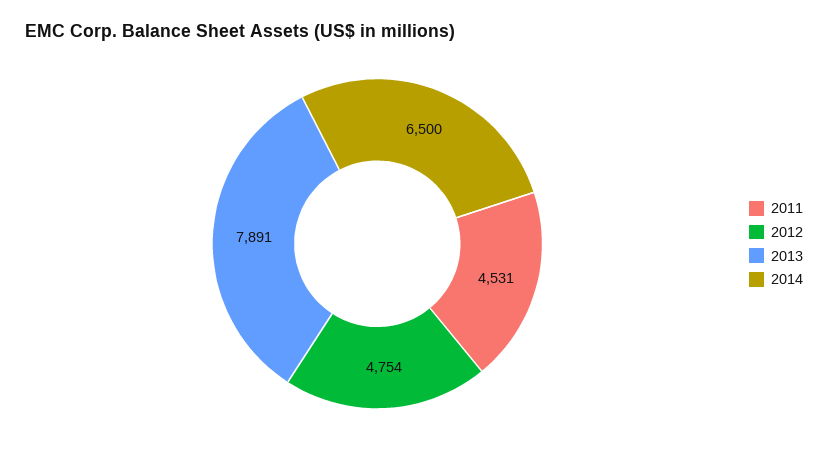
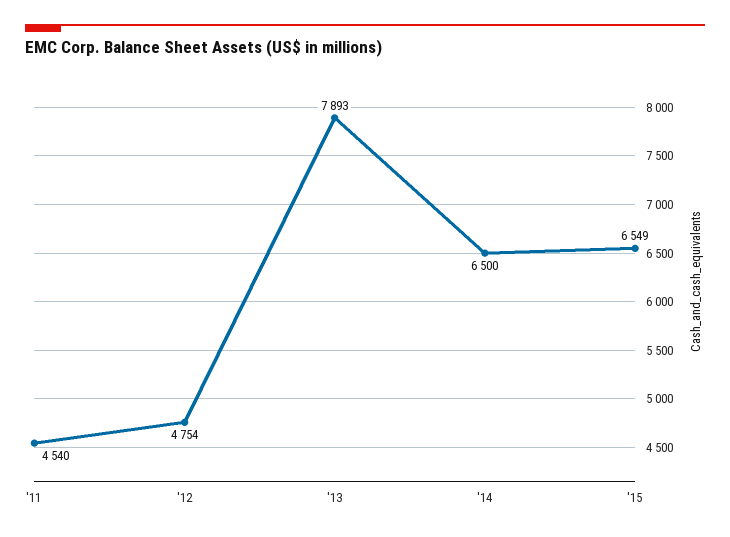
2011: 4531 -> 4540
2013: 7891 -> 7893
'15: none -> 6549

